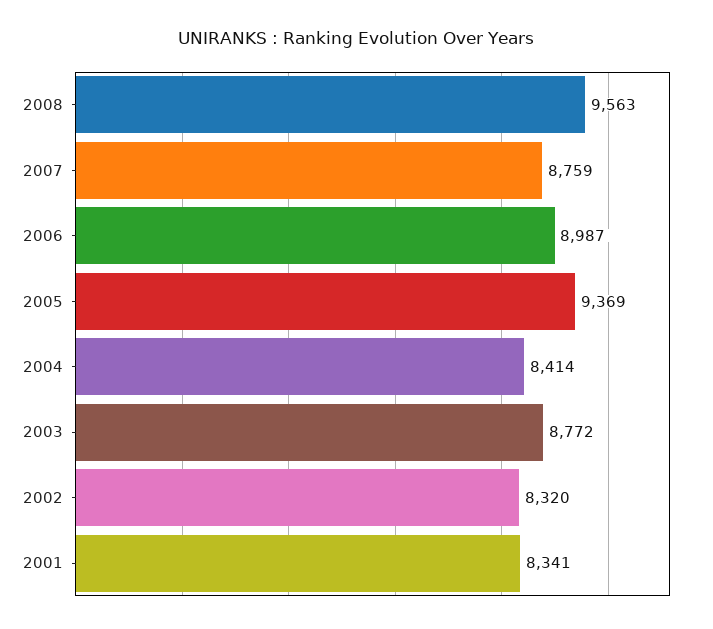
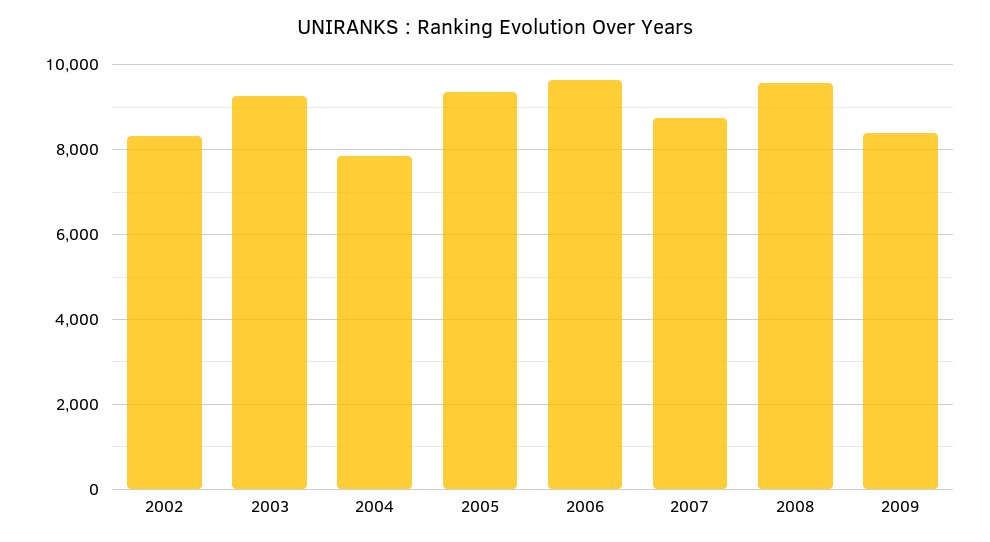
2006: 8987 -> 9600
2004: 8414 -> 7800
2003: 8772 -> 9200
2001: 8341 -> none
2009: none -> 8400

